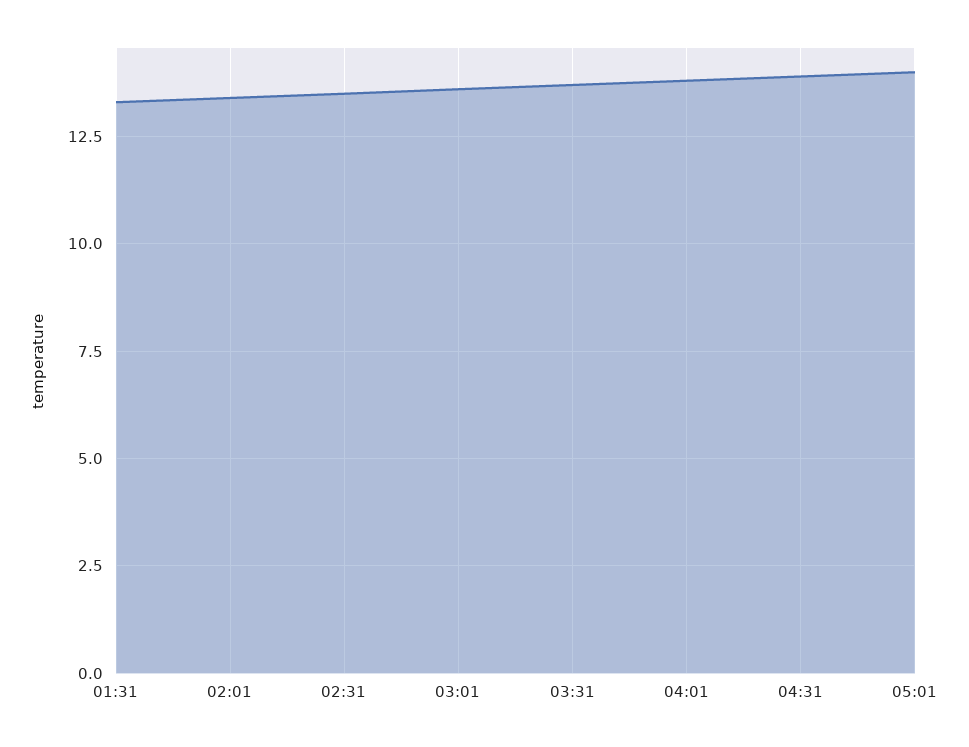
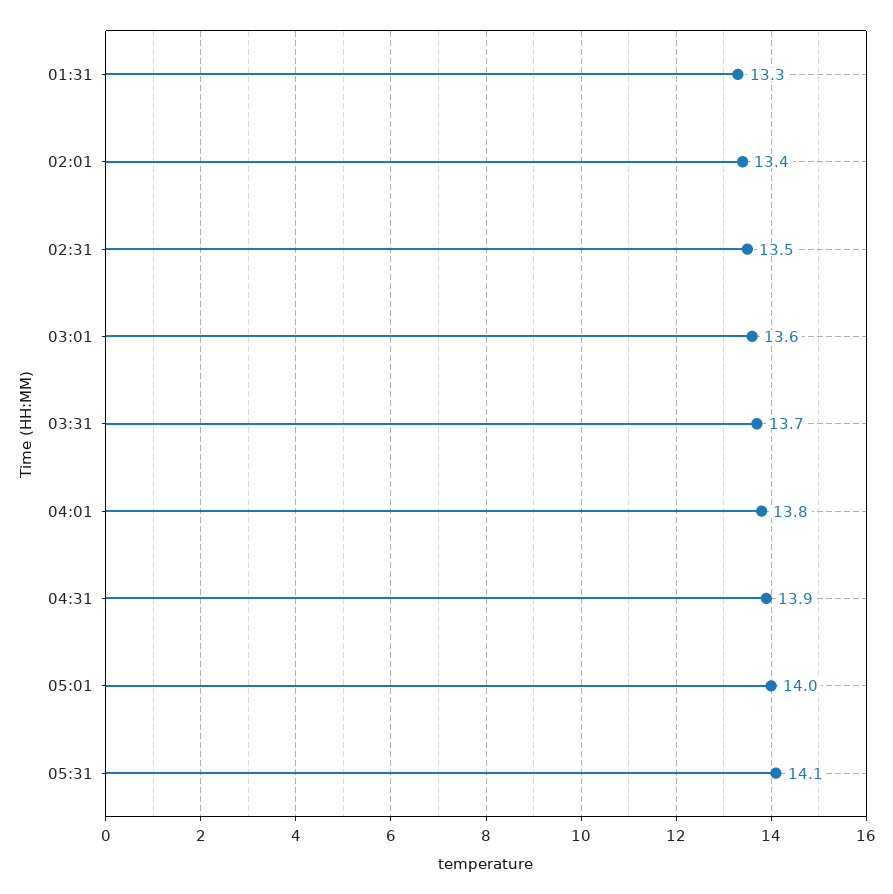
05:31: none -> 14.1

